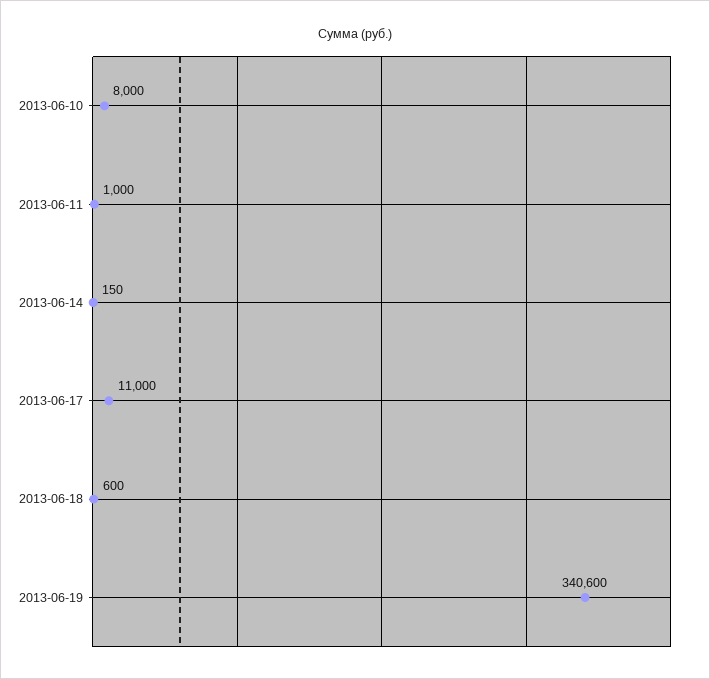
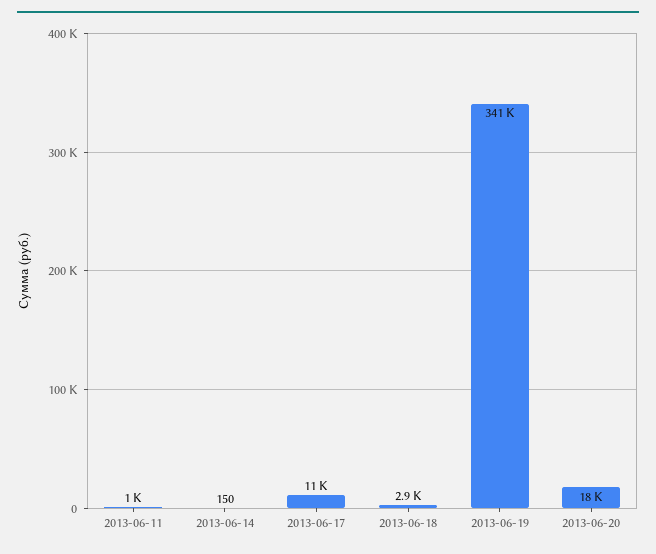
2013-06-10: 8000 -> none
2013-06-18: 600 -> 2900
2013-06-20: none -> 18000

